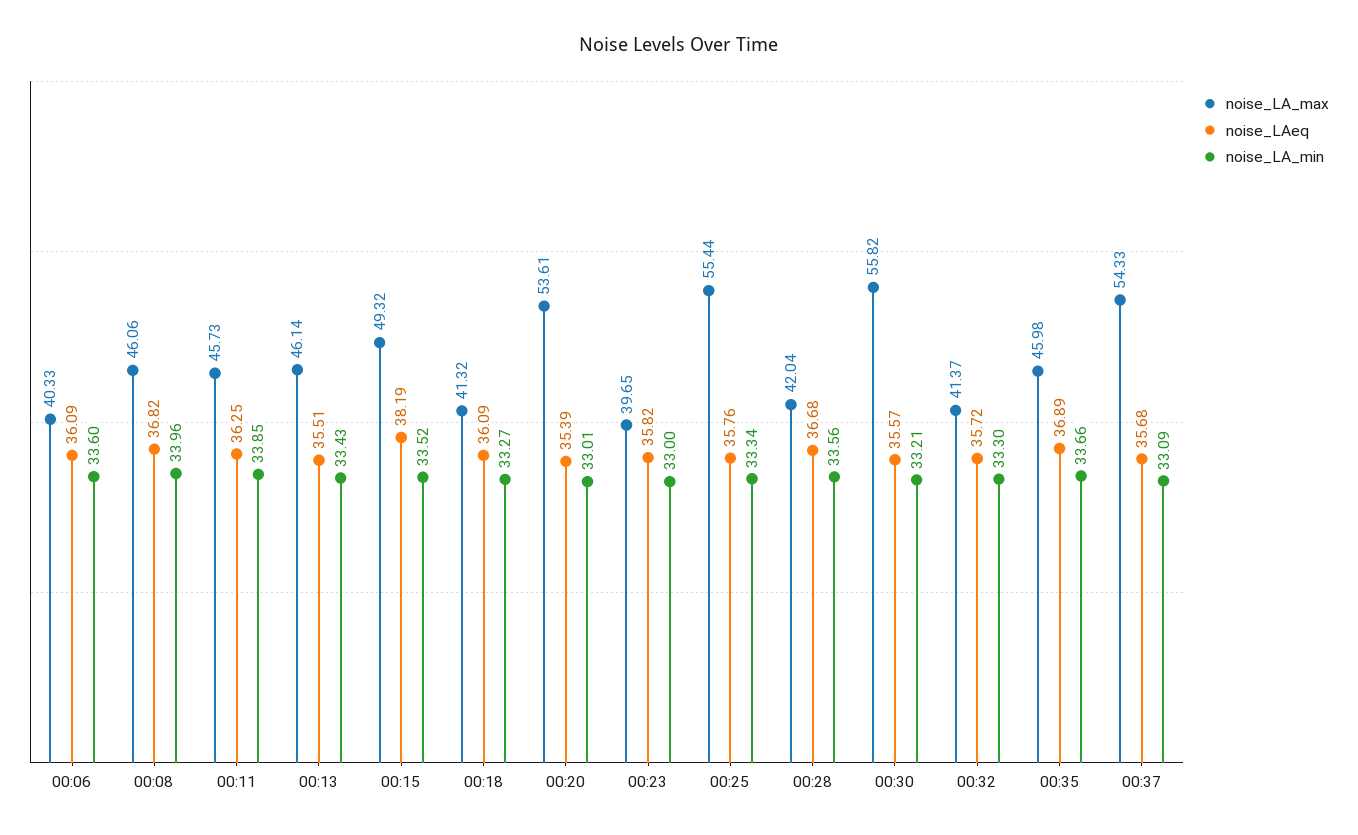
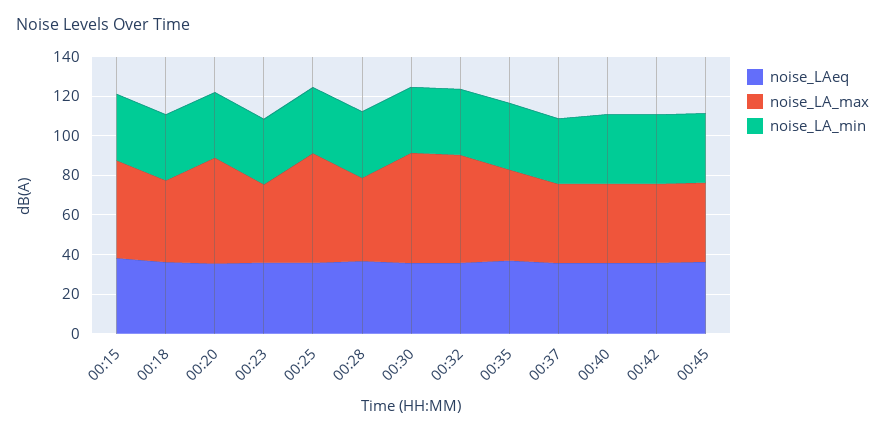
noise_LA_max, 00:06: 40.33 -> none
noise_LAeq, 00:06: 36.09 -> none
noise_LA_min, 00:06: 33.6 -> none
noise_LA_max, 00:08: 46.06 -> none
noise_LAeq, 00:08: 36.82 -> none
noise_LA_min, 00:08: 33.96 -> none
noise_LA_max, 00:11: 45.73 -> none
noise_LAeq, 00:11: 36.25 -> none
noise_LA_min, 00:11: 33.85 -> none
noise_LA_max, 00:13: 46.14 -> none
noise_LAeq, 00:13: 35.51 -> none
noise_LA_min, 00:13: 33.43 -> none
noise_LA_max, 00:32: 41.37 -> 55
noise_LA_max, 00:37: 54.33 -> 40
noise_LAeq, 00:40: none -> 35
noise_LA_max, 00:40: none -> 40
noise_LA_min, 00:40: none -> 35
noise_LAeq, 00:42: none -> 35
noise_LA_max, 00:42: none -> 40
noise_LA_min, 00:42: none -> 35
noise_LAeq, 00:45: none -> 35
noise_LA_max, 00:45: none -> 40
noise_LA_min, 00:45: none -> 35

